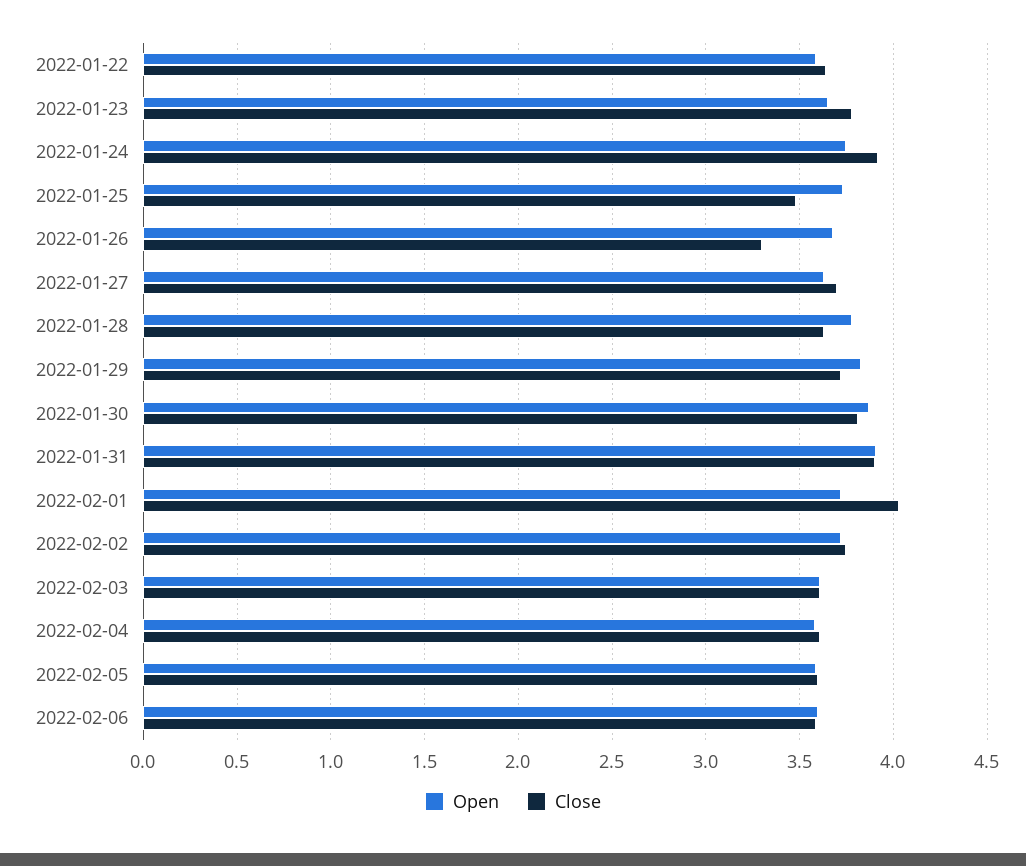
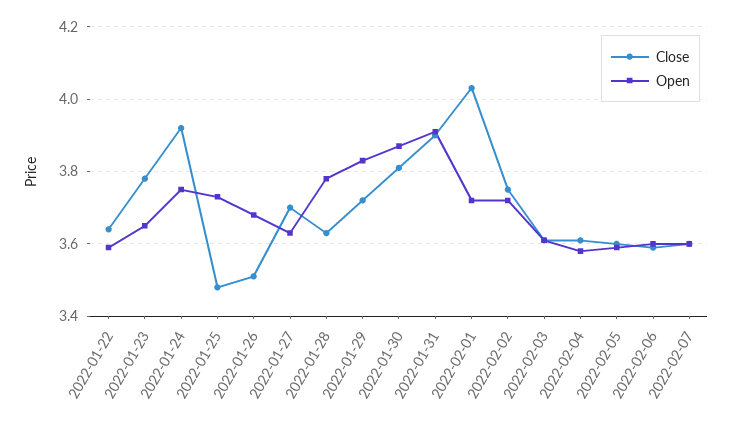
Close, 2022-01-26: 3.3 -> 3.5
Close, 2022-02-07: none -> 3.6
Open, 2022-02-07: none -> 3.6

